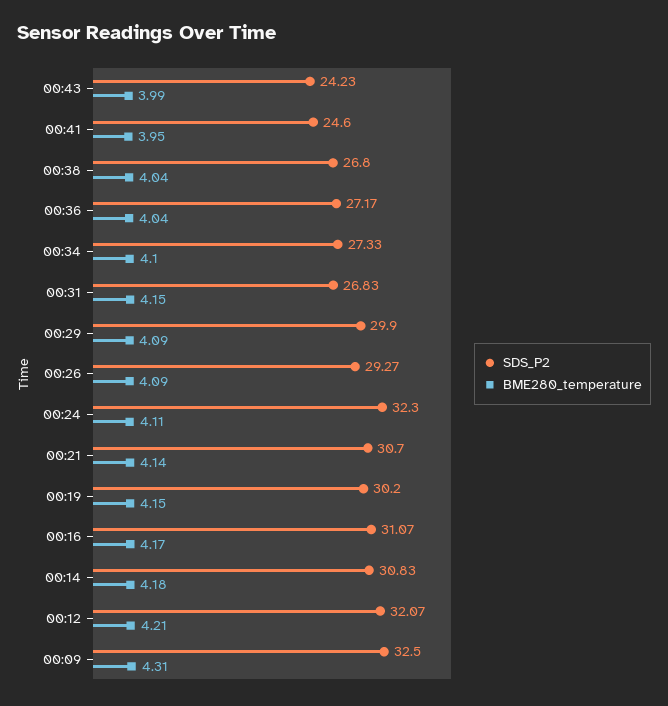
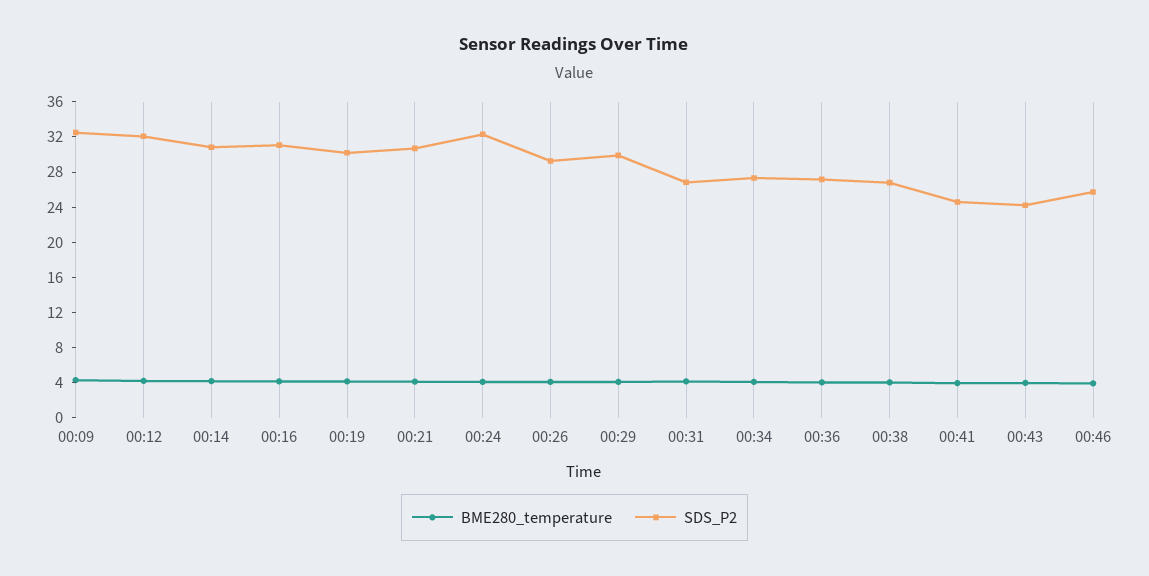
BME280_temperature, 00:46: none -> 4
SDS_P2, 00:46: none -> 26

